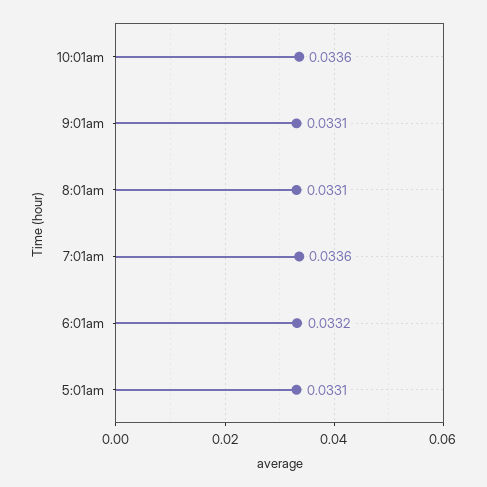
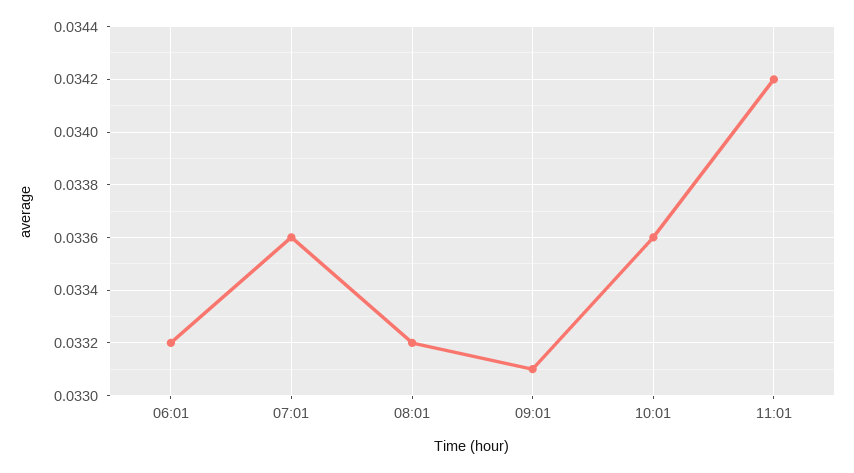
8:01am: 0.0331 -> 0.0332
5:01am: 0.0331 -> none
11:01: none -> 0.0342

